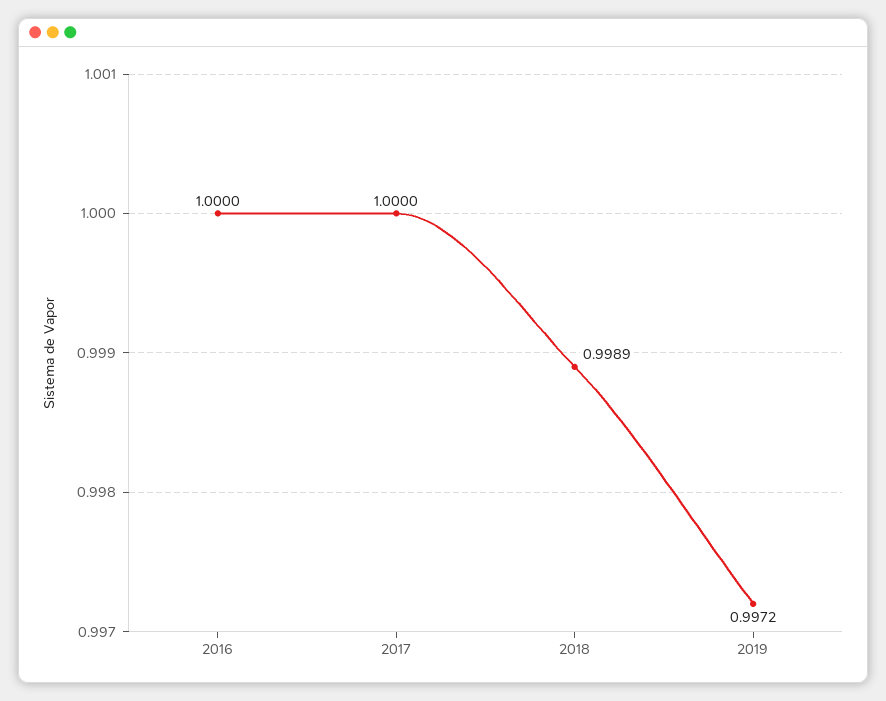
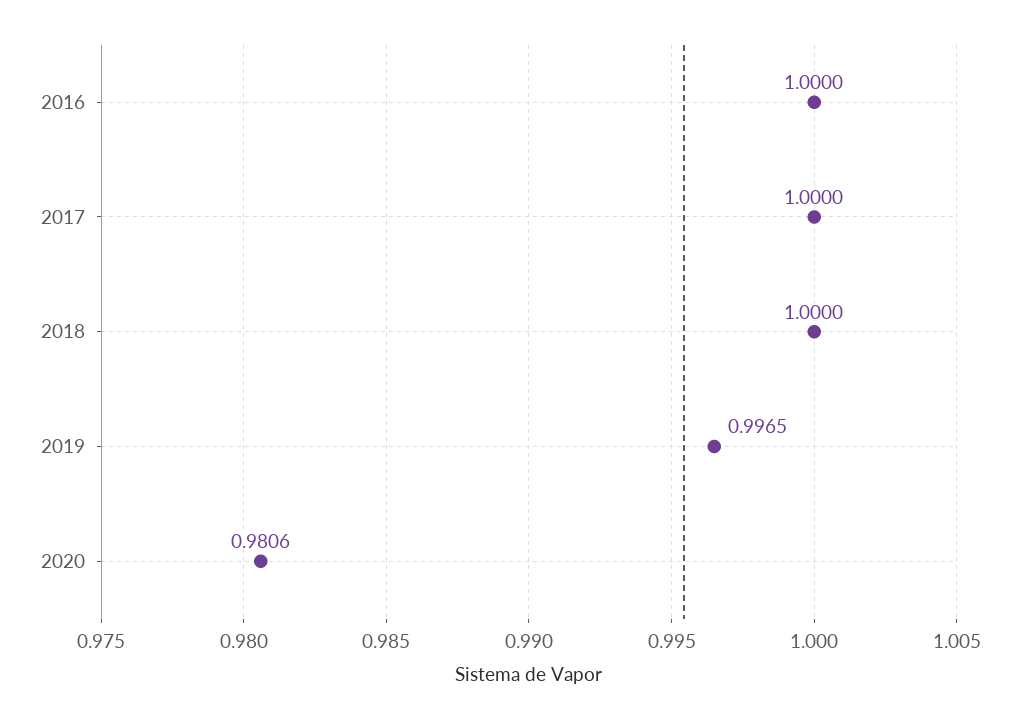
2018: 0.9989 -> 1
2019: 0.9972 -> 0.9965
2020: none -> 0.9806

